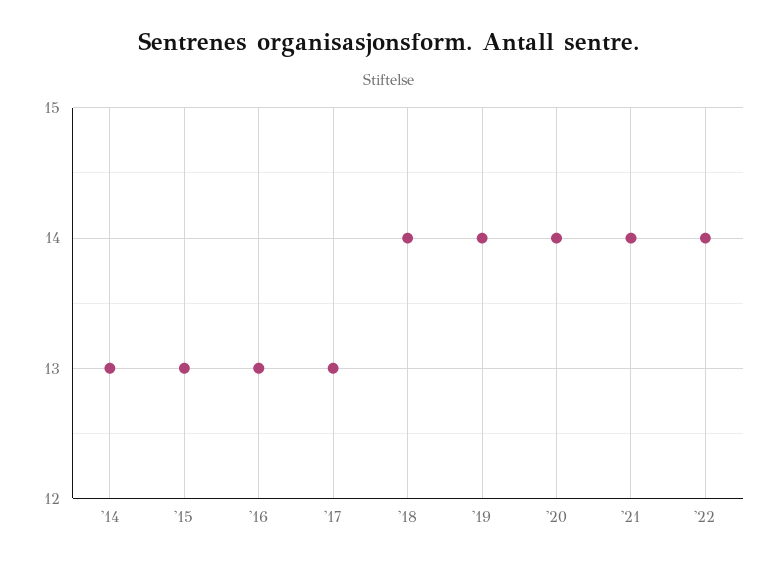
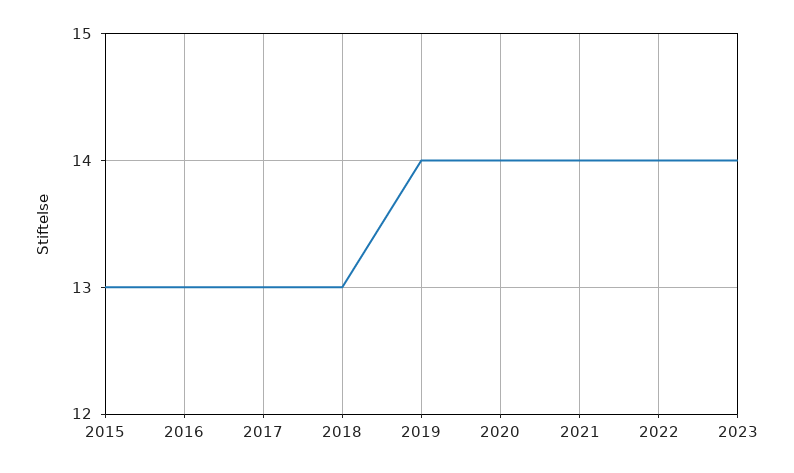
'14: 13 -> none
'18: 14 -> 13
2023: none -> 14

